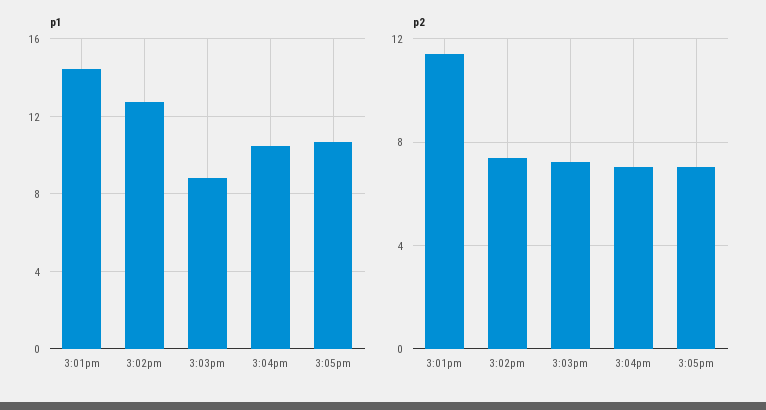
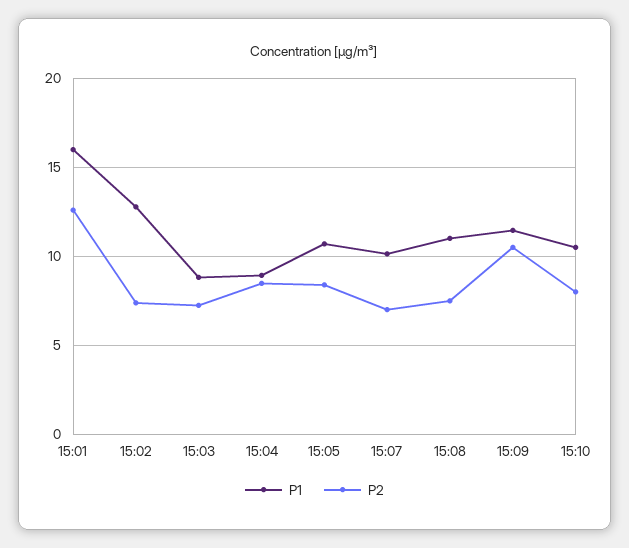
p1, 3:01pm: 14.5 -> 16
p1, 3:04pm: 10.5 -> 9
p2, 3:01pm: 11.5 -> 12.5
p2, 3:04pm: 7 -> 8.5
p2, 3:05pm: 7 -> 8.5
p1, 15:07: none -> 10
p2, 15:07: none -> 7
p1, 15:08: none -> 11
p2, 15:08: none -> 7.5
p1, 15:09: none -> 11.5
p2, 15:09: none -> 10.5
p1, 15:10: none -> 10.5
p2, 15:10: none -> 8

